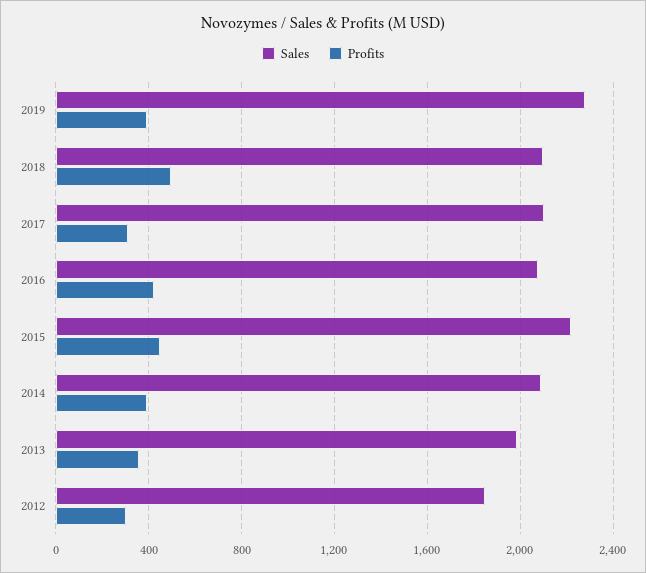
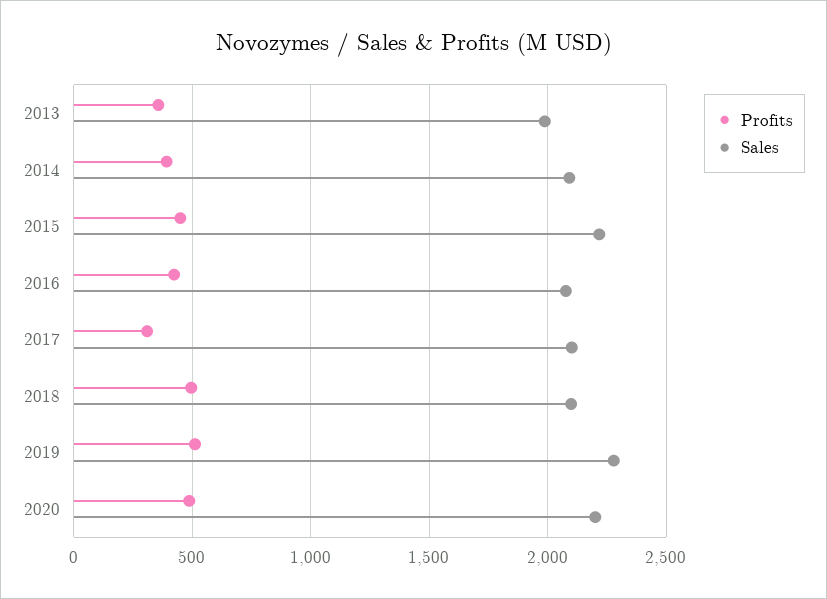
Profits, 2019: 400 -> 500
Sales, 2012: 1850 -> none
Profits, 2012: 300 -> none
Profits, 2020: none -> 500
Sales, 2020: none -> 2200

